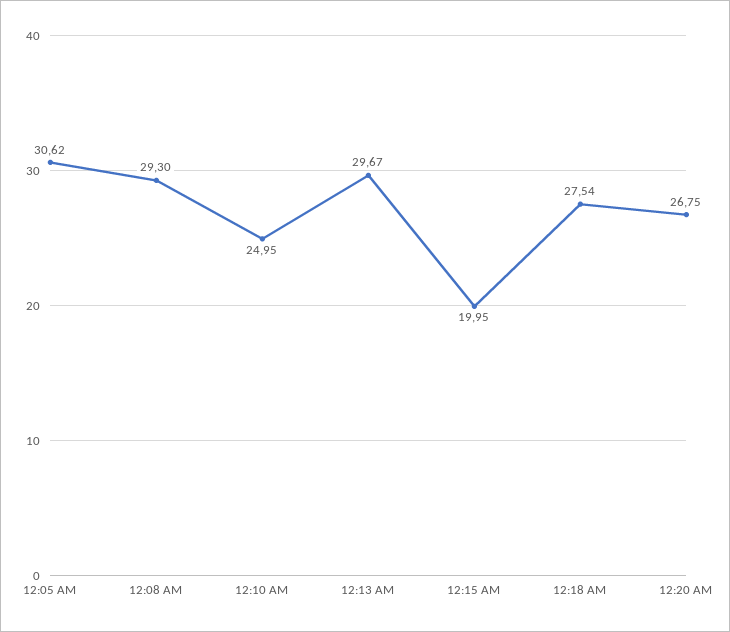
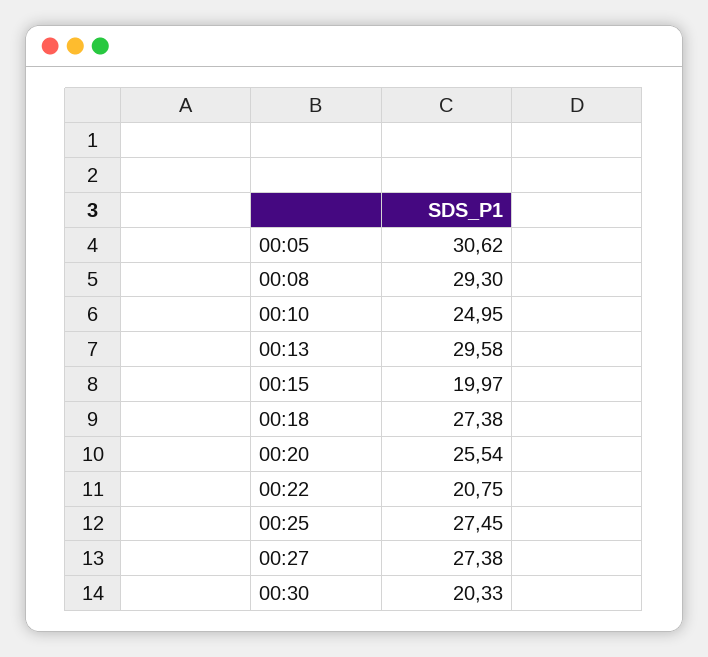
12:13 AM: 29.67 -> 29.58
12:15 AM: 19.95 -> 19.97
12:18 AM: 27.54 -> 27.38
12:20 AM: 26.75 -> 25.54
00:22: none -> 20.75
00:25: none -> 27.45
00:27: none -> 27.38
00:30: none -> 20.33

